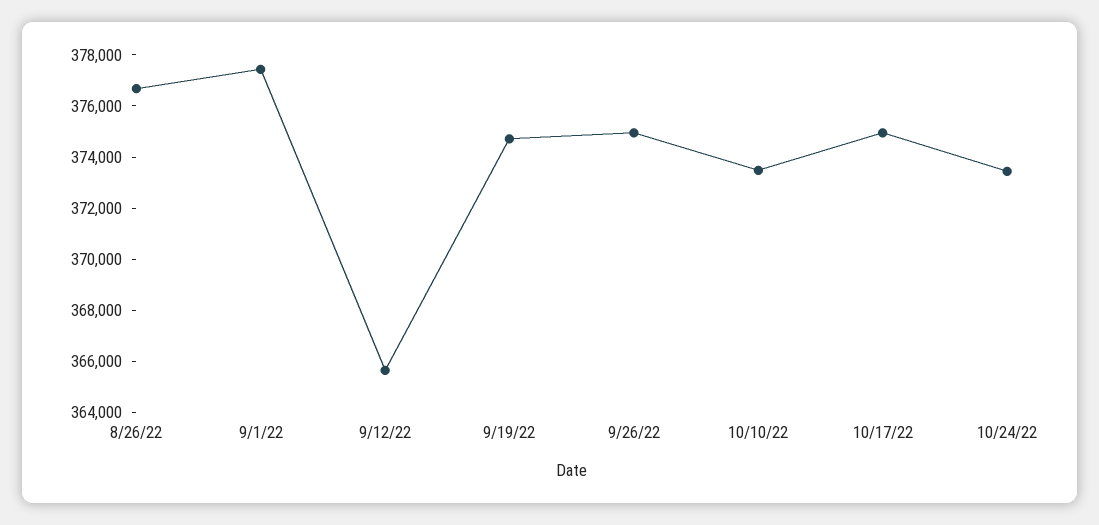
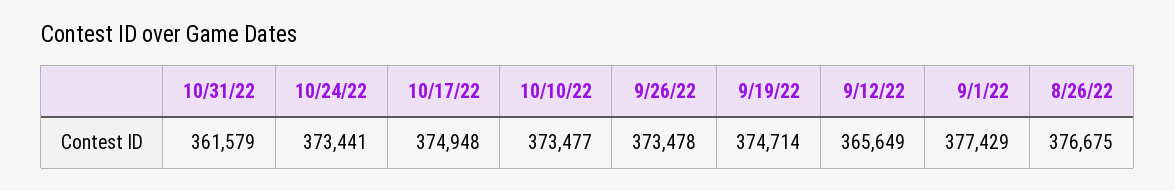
9/26/22: 375000 -> 373478
10/31/22: none -> 361579

